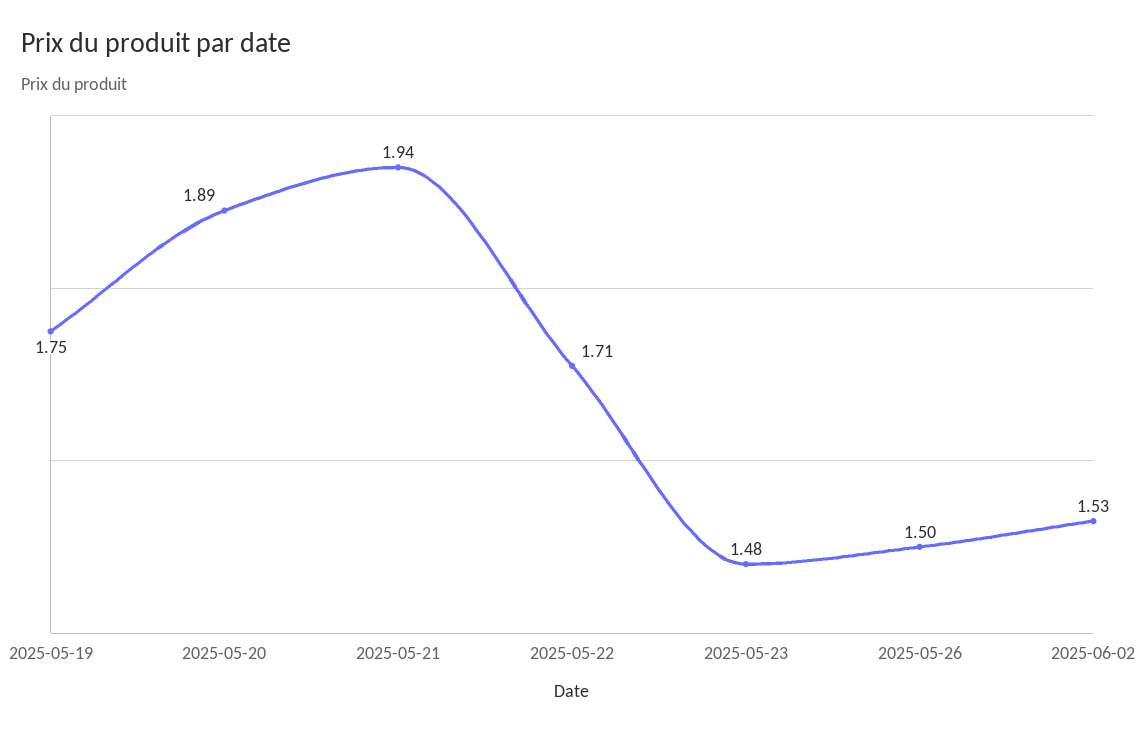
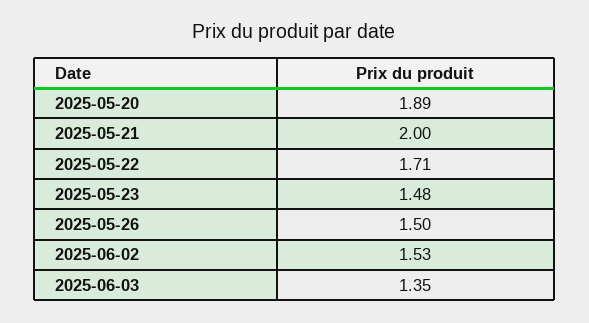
2025-05-19: 1.75 -> none
2025-05-21: 1.94 -> 2
2025-06-03: none -> 1.35

